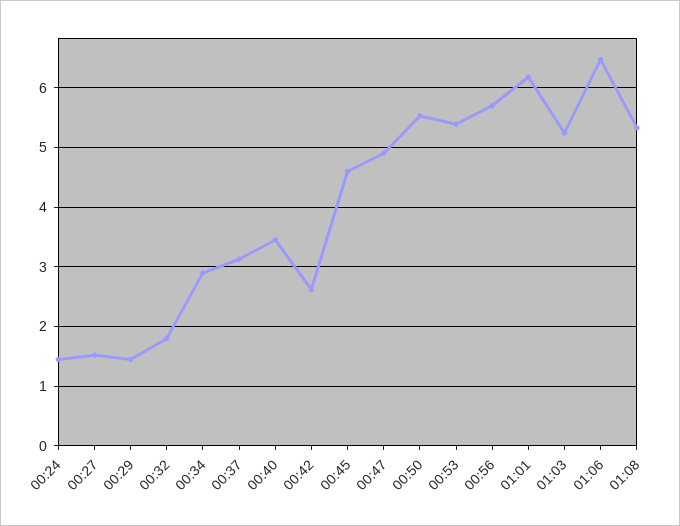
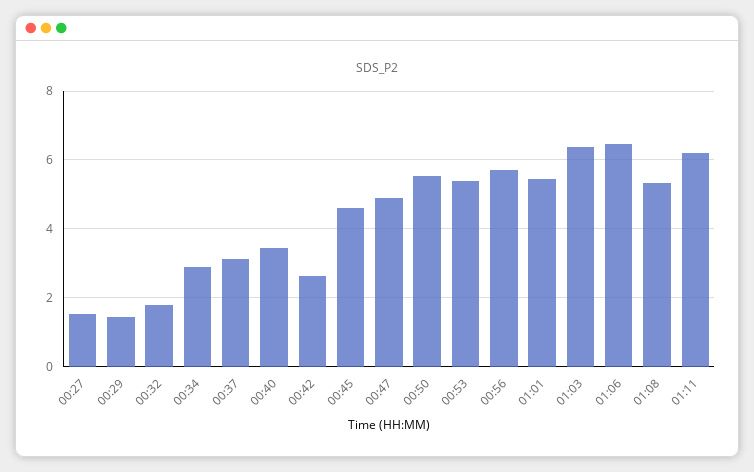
00:24: 1.4 -> none
01:01: 6.2 -> 5.4
01:03: 5.2 -> 6.4
01:11: none -> 6.2

